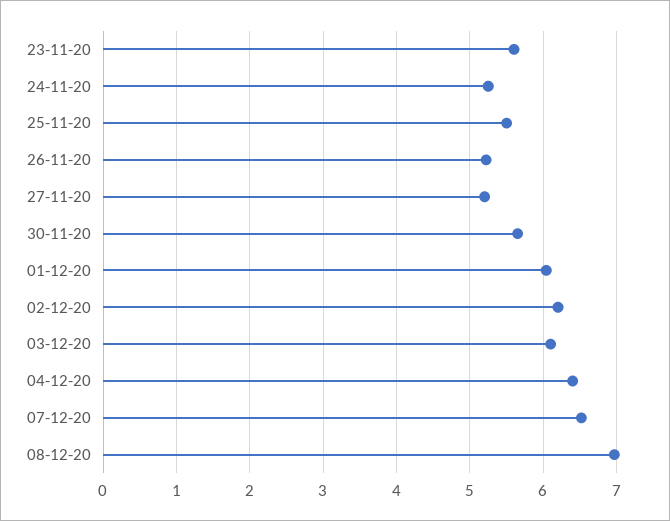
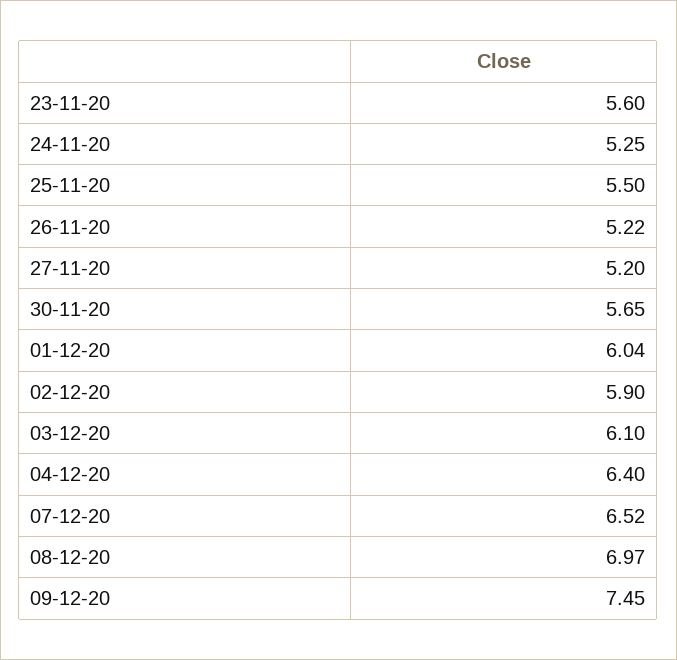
02-12-20: 6.2 -> 5.9
09-12-20: none -> 7.45

